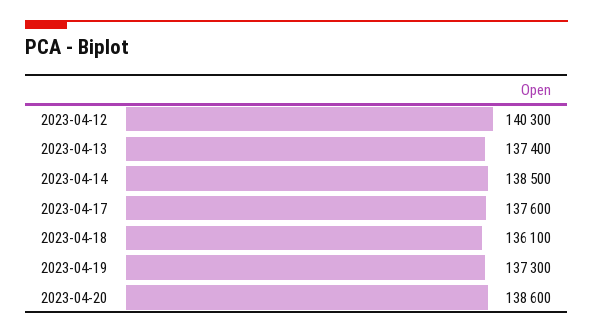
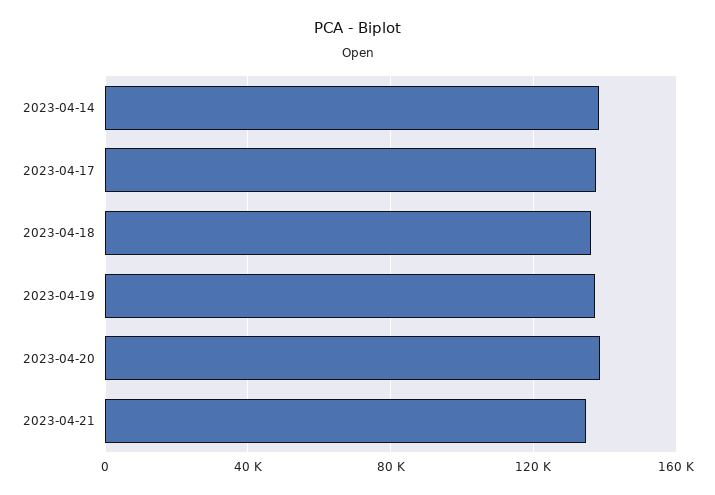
2023-04-12: 140300 -> none
2023-04-13: 137400 -> none
2023-04-21: none -> 135000

